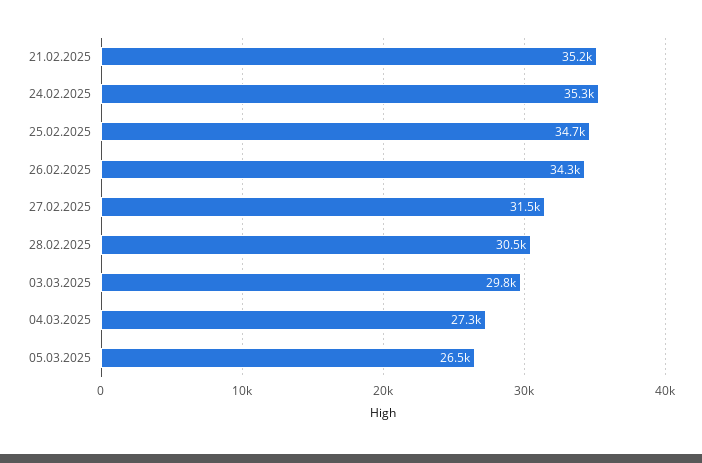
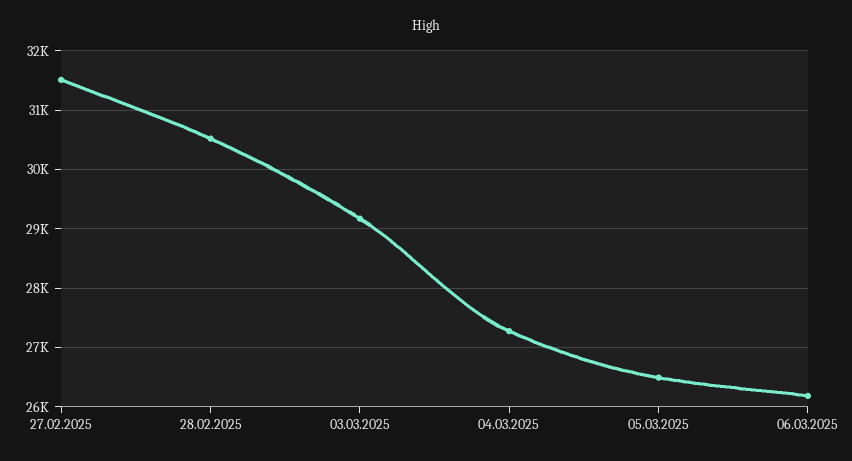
21.02.2025: 35200 -> none
24.02.2025: 35300 -> none
25.02.2025: 34700 -> none
26.02.2025: 34300 -> none
03.03.2025: 29800 -> 29200
06.03.2025: none -> 26200

